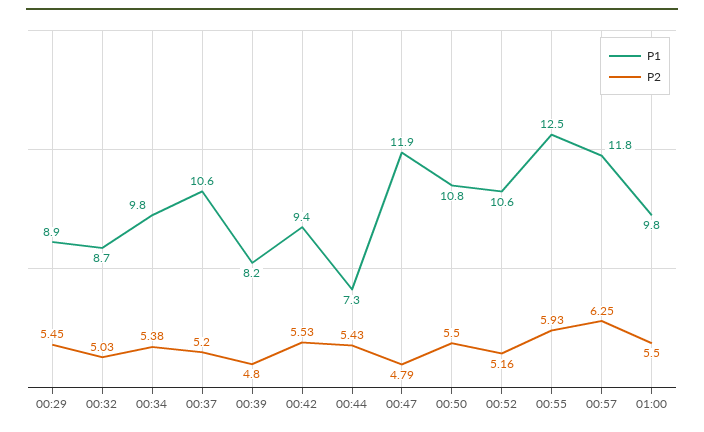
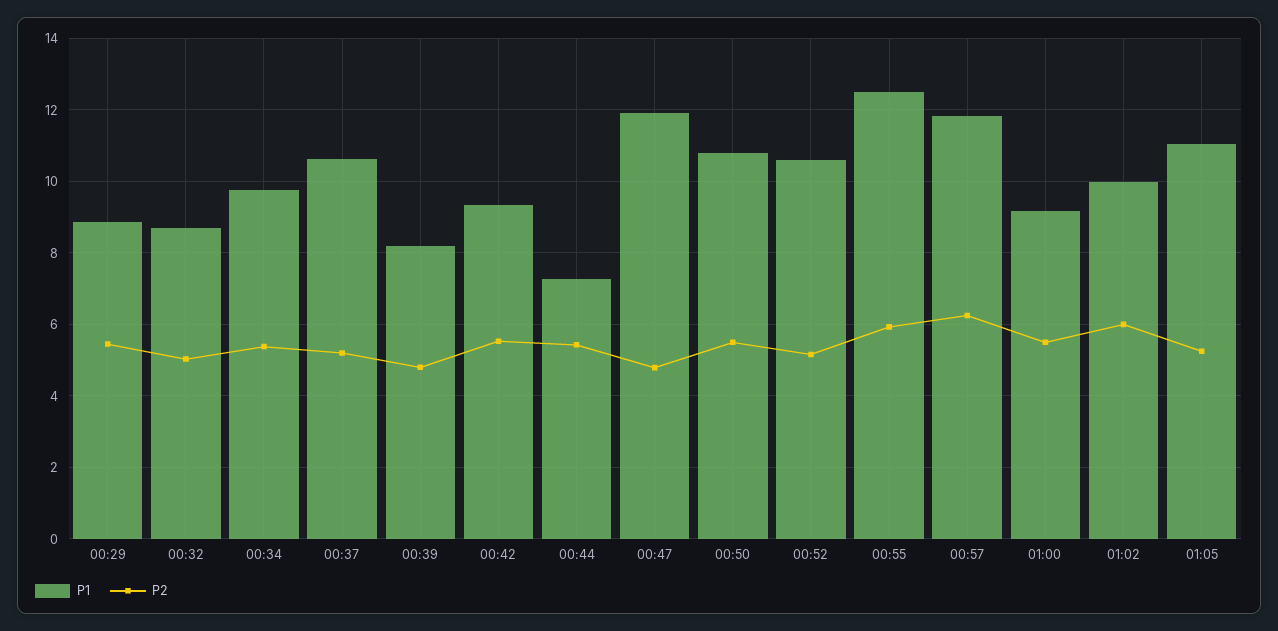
P1, 01:00: 9.8 -> 9.2
P1, 01:02: none -> 10
P2, 01:02: none -> 6
P1, 01:05: none -> 11
P2, 01:05: none -> 5.2

